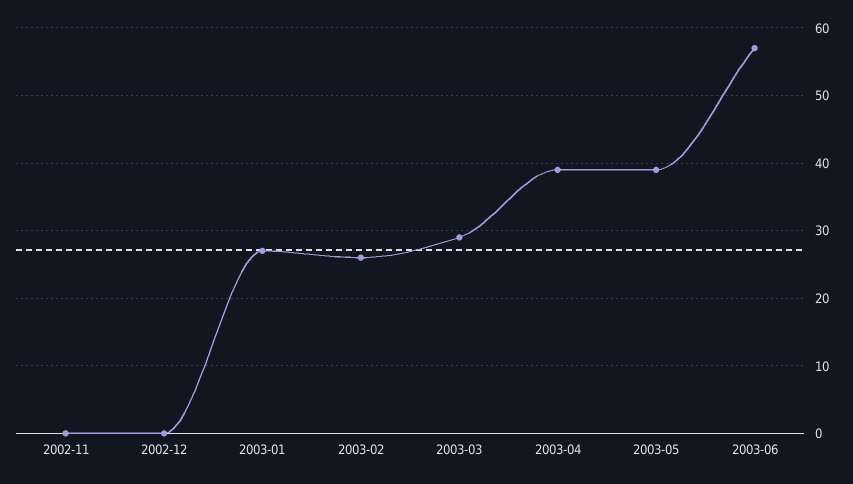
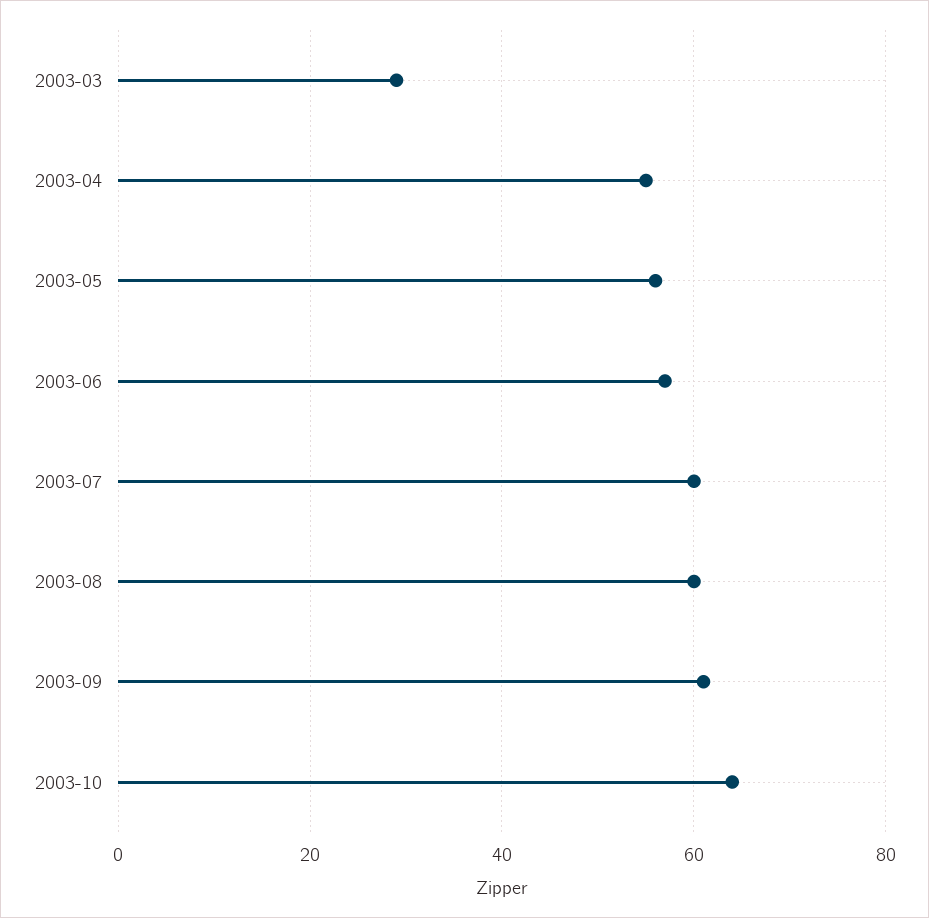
2002-11: 0 -> none
2002-12: 0 -> none
2003-01: 27 -> none
2003-02: 26 -> none
2003-04: 39 -> 55
2003-05: 39 -> 55
2003-07: none -> 60
2003-08: none -> 60
2003-09: none -> 60
2003-10: none -> 65

